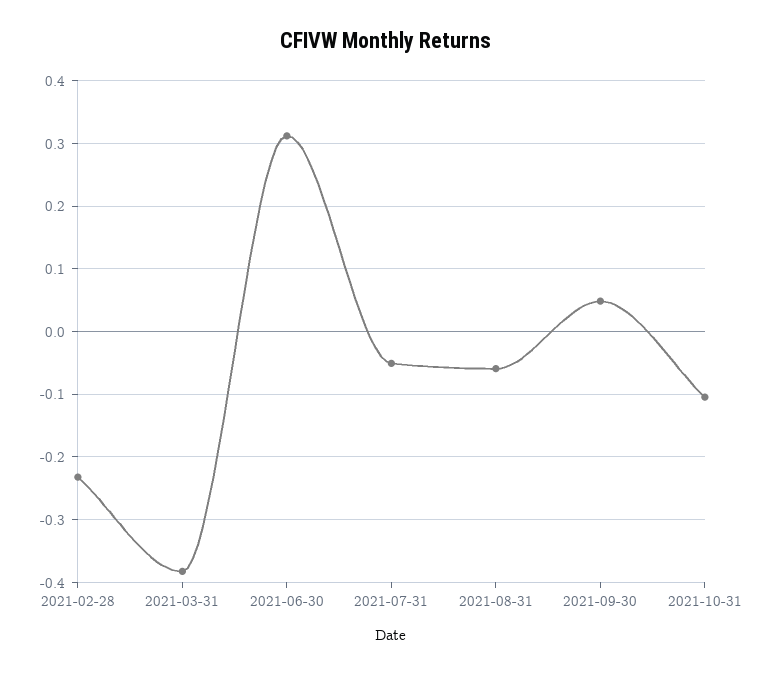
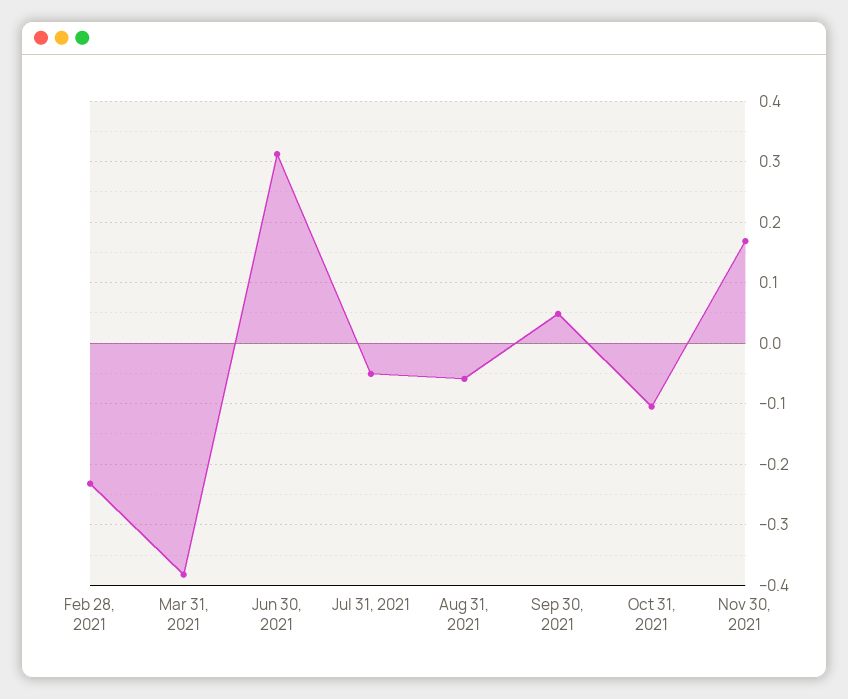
Nov 30, 2021: none -> 0.17

